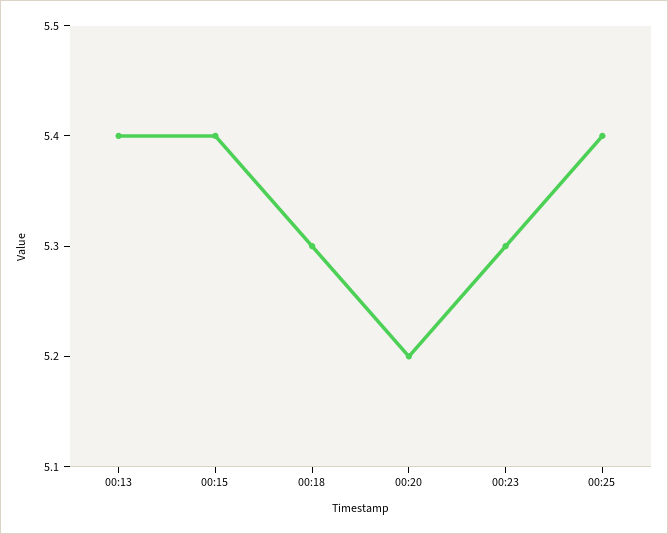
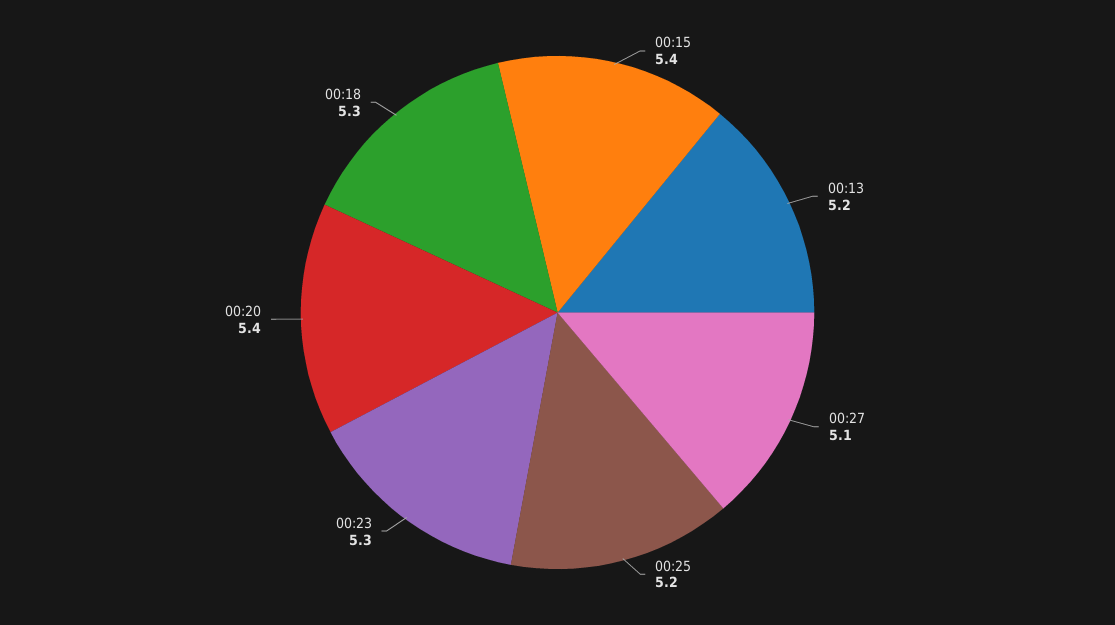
00:13: 5.4 -> 5.2
00:20: 5.2 -> 5.4
00:25: 5.4 -> 5.2
00:27: none -> 5.1

